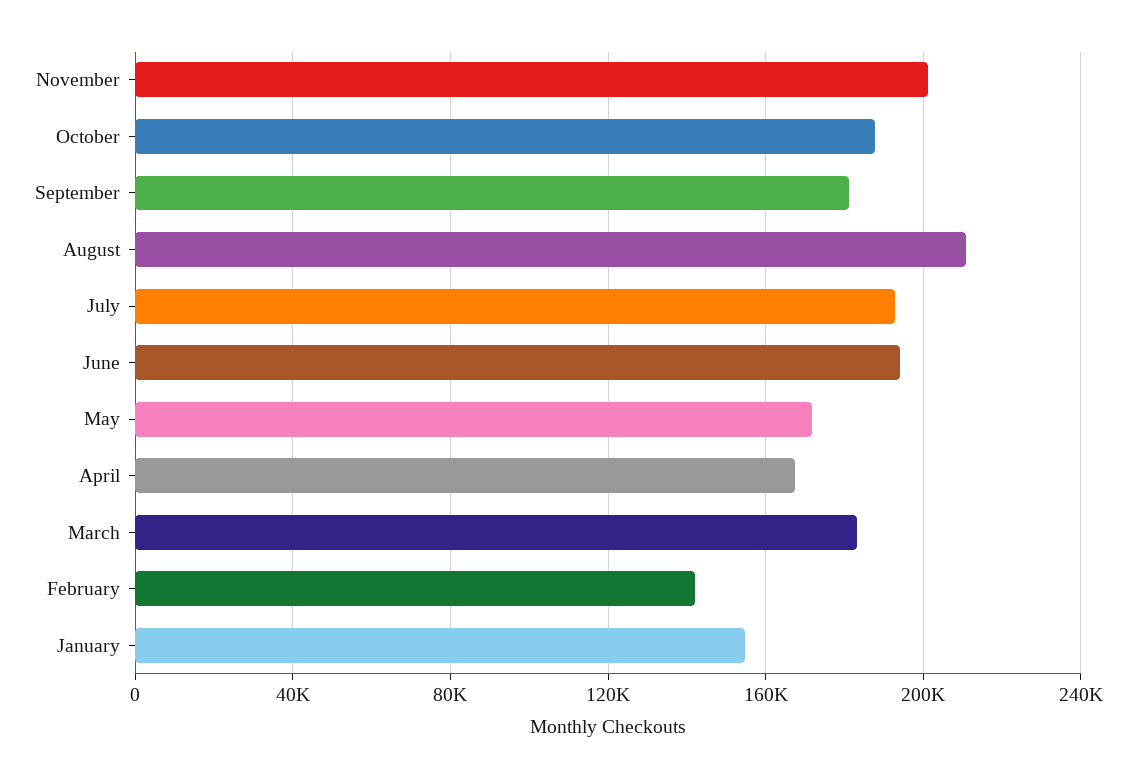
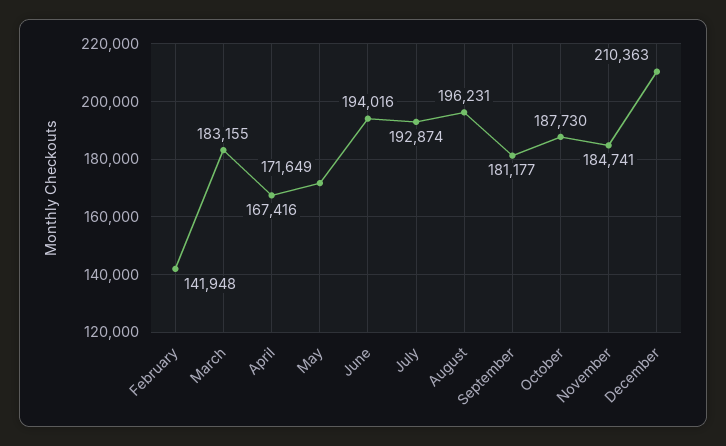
November: 200000 -> 184741
August: 210000 -> 196231
January: 155000 -> none
December: none -> 210363

